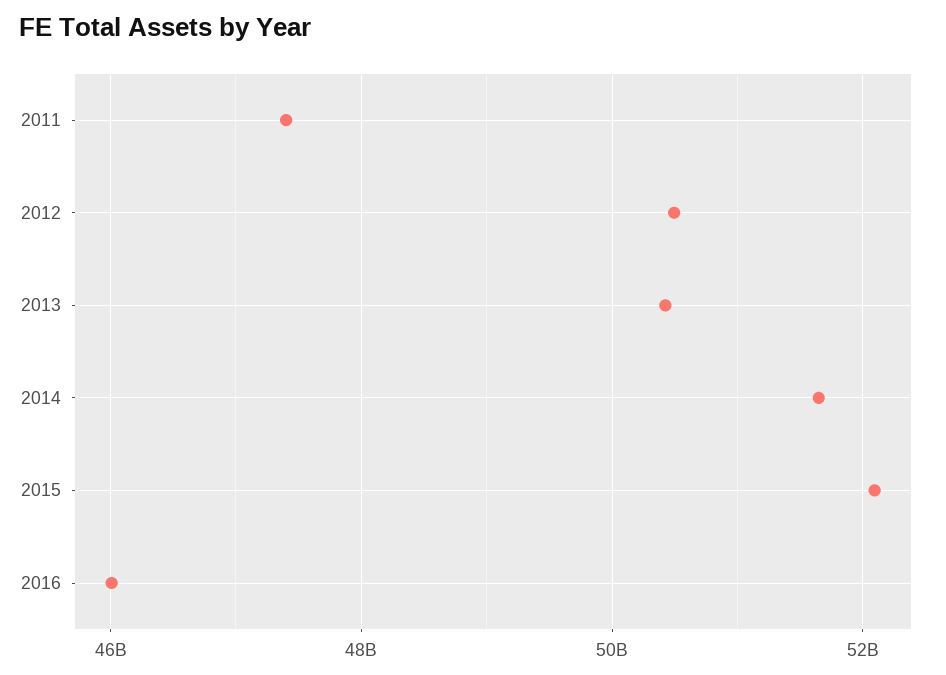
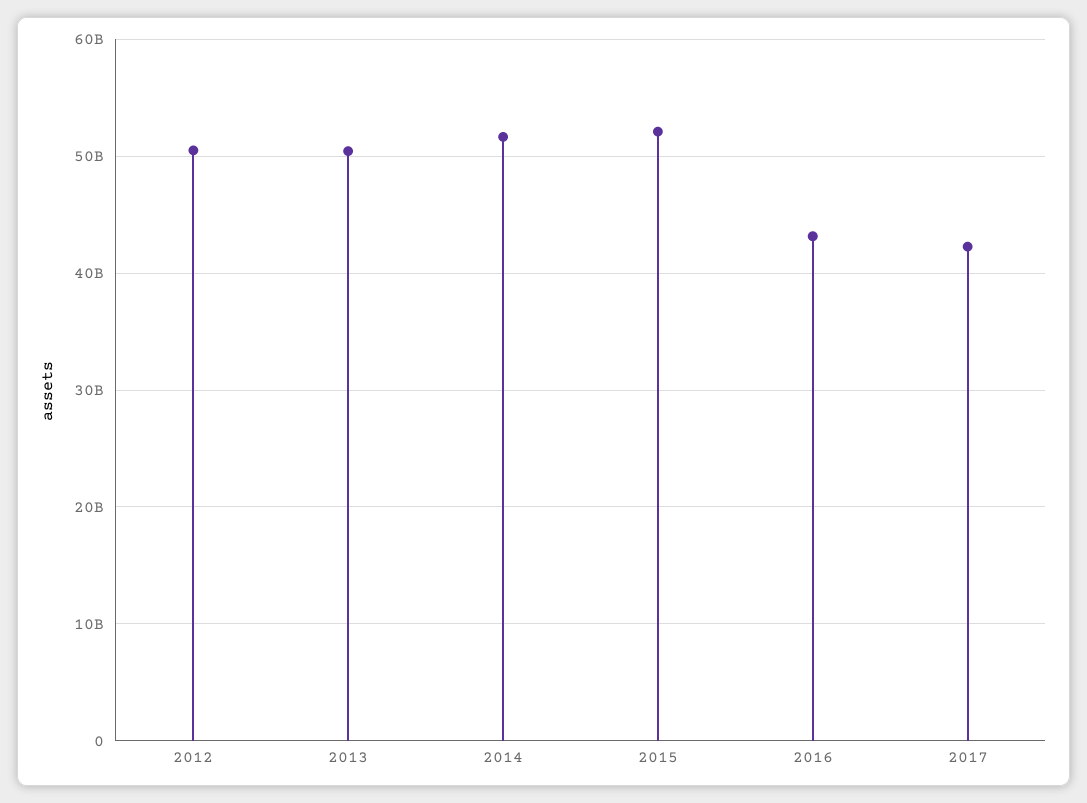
2011: 47400000000 -> none
2016: 46000000000 -> 43000000000
2017: none -> 42000000000

